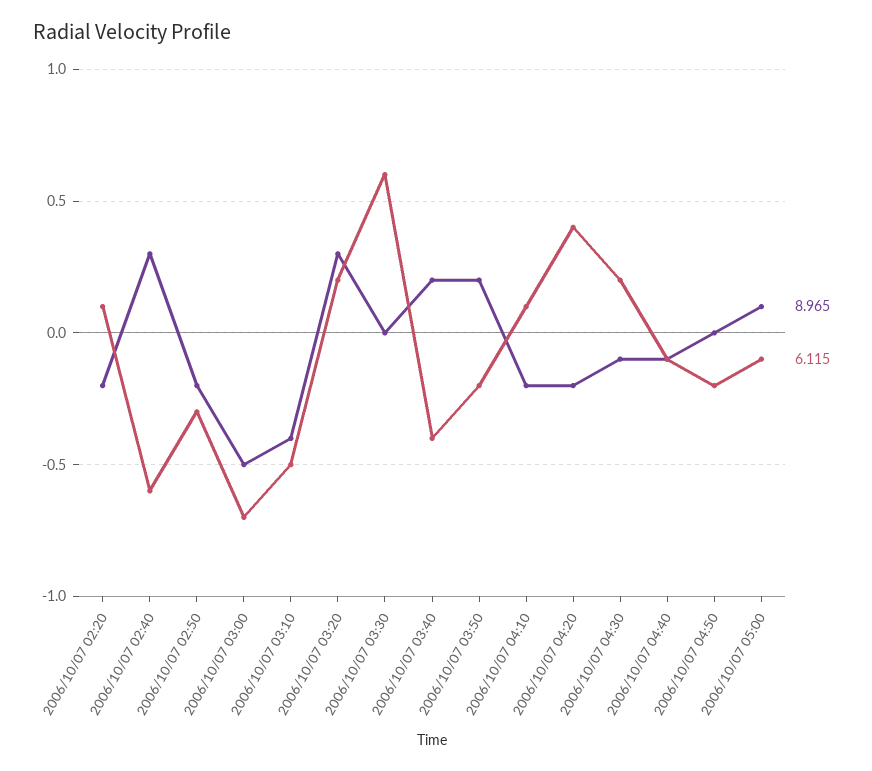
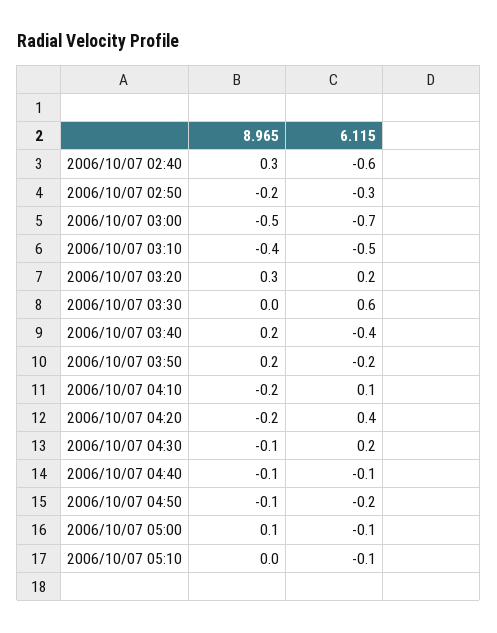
8.965, 2006/10/07 02:20: -0.2 -> none
6.115, 2006/10/07 02:20: 0.1 -> none
8.965, 2006/10/07 04:50: 0 -> -0.1
8.965, 2006/10/07 05:10: none -> 0
6.115, 2006/10/07 05:10: none -> -0.1

